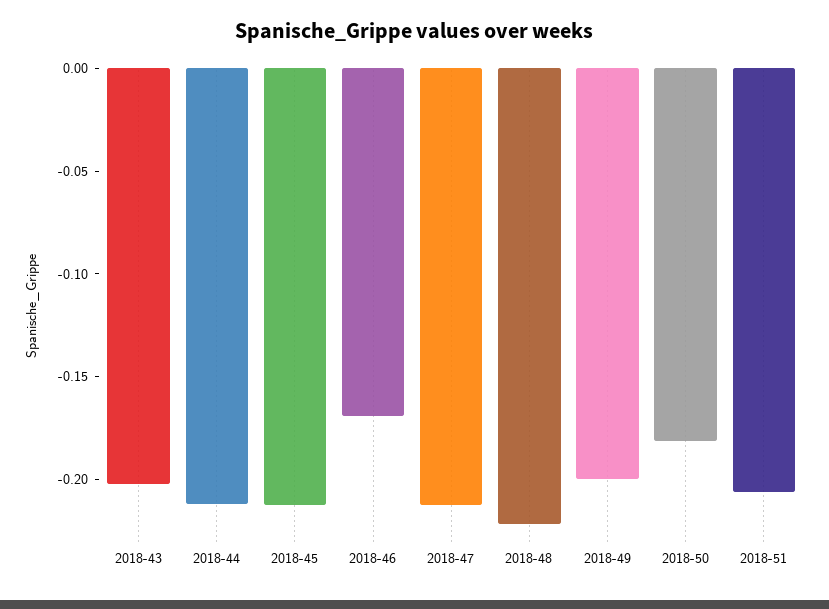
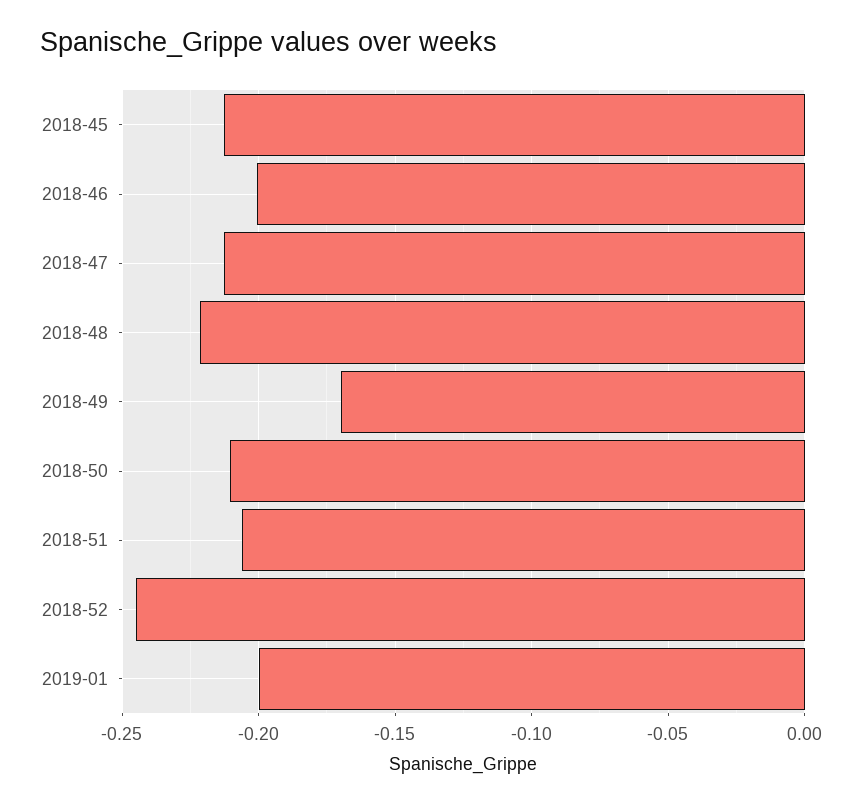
2018-43: -0.2 -> none
2018-44: -0.21 -> none
2018-46: -0.17 -> -0.2
2018-49: -0.2 -> -0.17
2018-50: -0.18 -> -0.21
2018-52: none -> -0.245
2019-01: none -> -0.2

